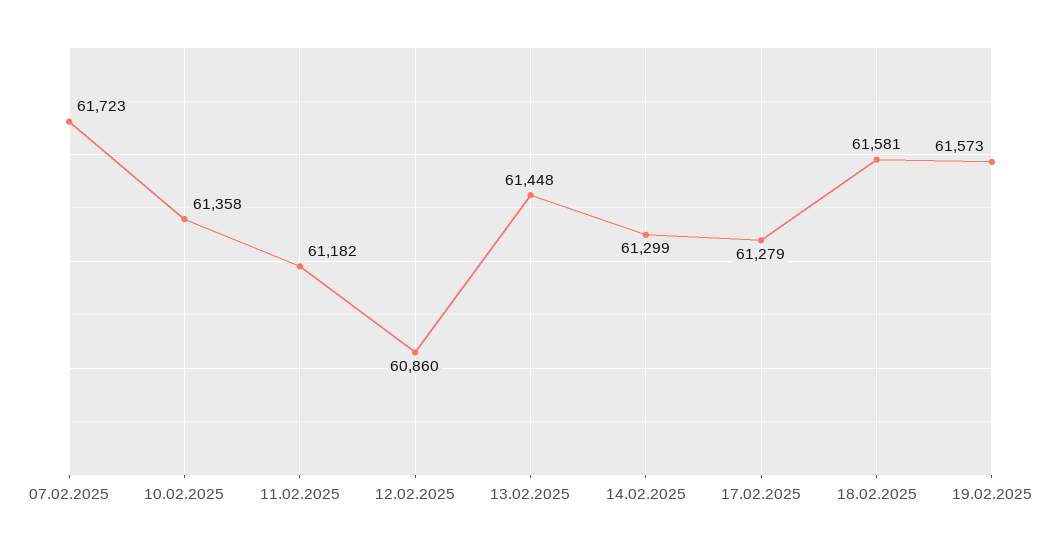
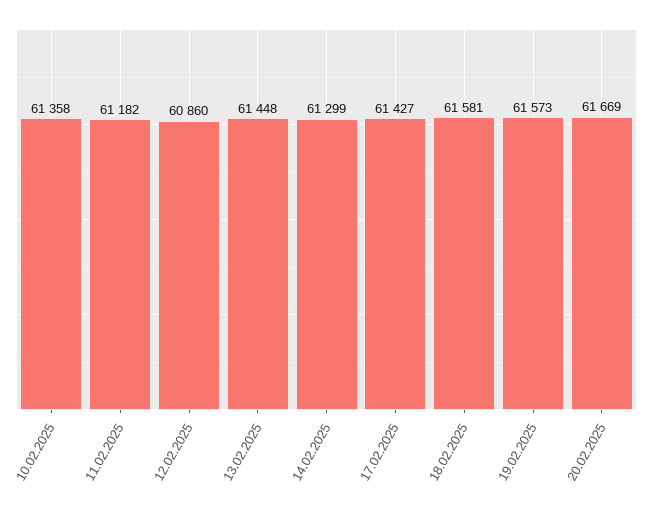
07.02.2025: 61723 -> none
17.02.2025: 61279 -> 61427
20.02.2025: none -> 61669

